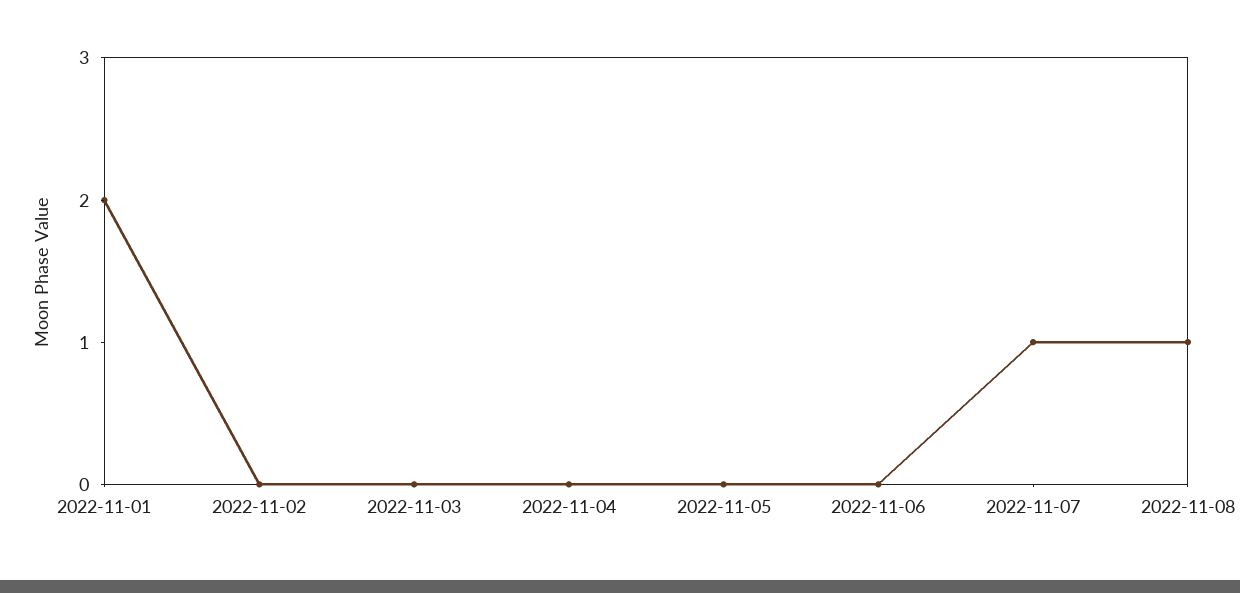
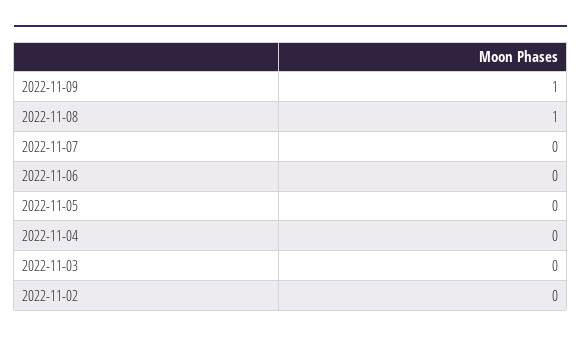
2022-11-01: 2 -> none
2022-11-07: 1 -> 0
2022-11-09: none -> 1

